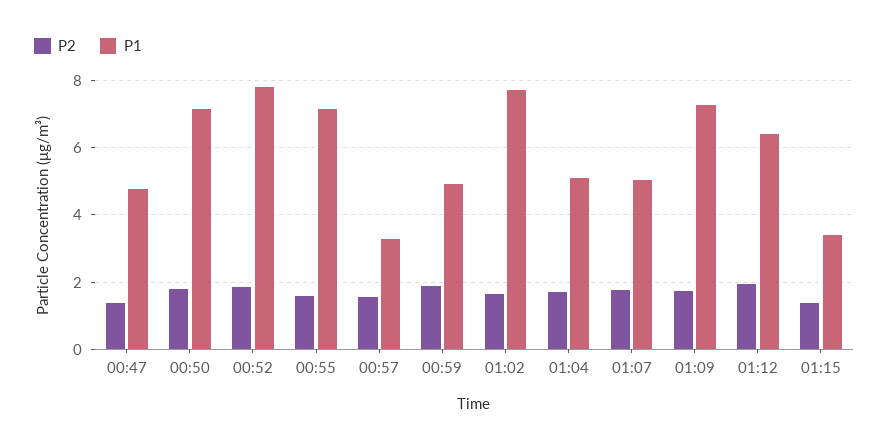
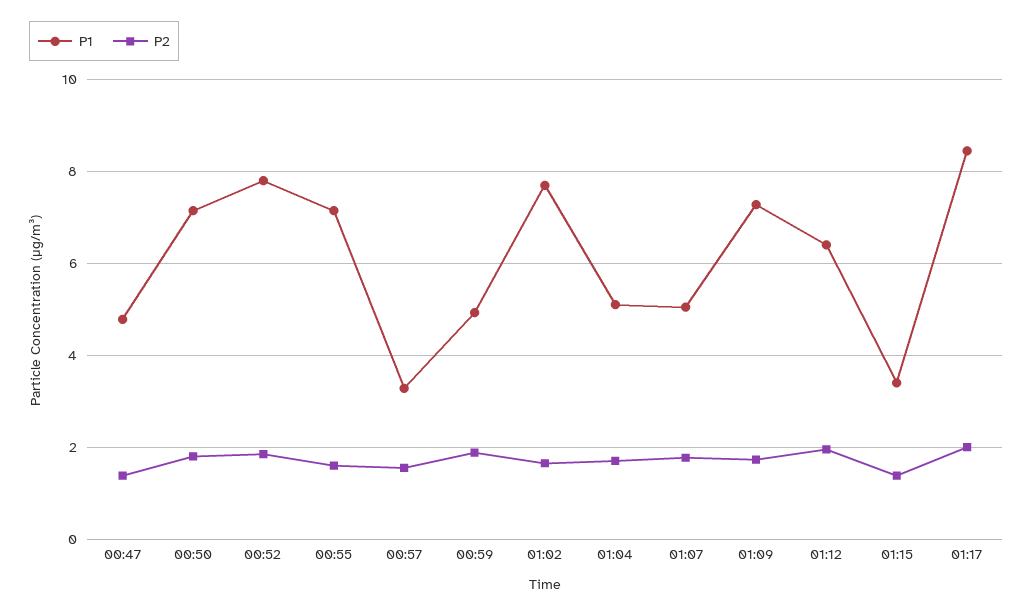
P1, 01:17: none -> 8.4
P2, 01:17: none -> 2

